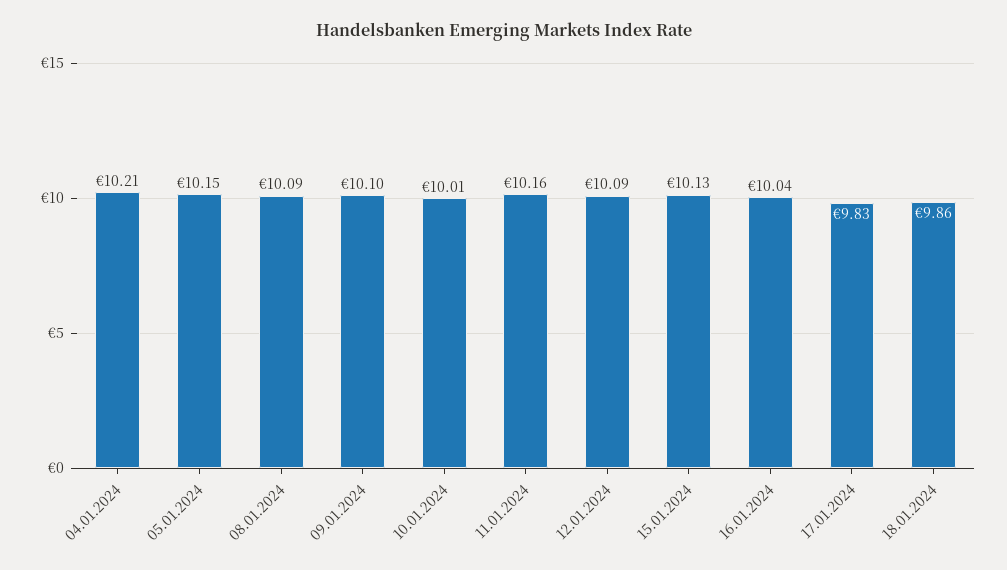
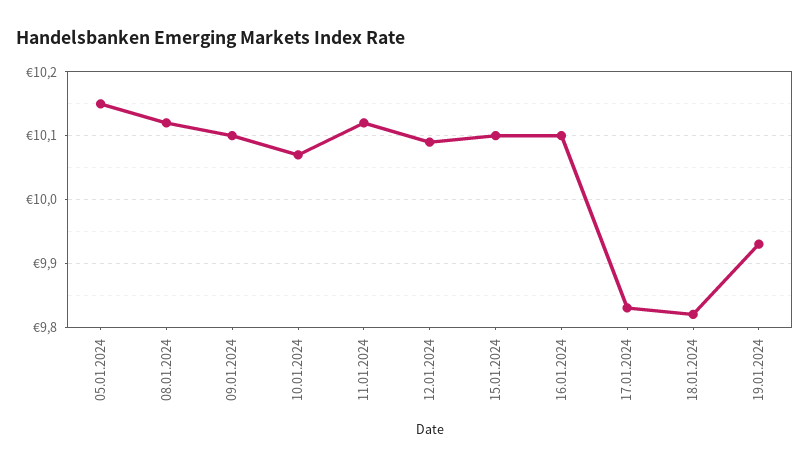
04.01.2024: 10.21 -> none
08.01.2024: 10.09 -> 10.12
10.01.2024: 10.01 -> 10.07
11.01.2024: 10.16 -> 10.12
15.01.2024: 10.13 -> 10.1
16.01.2024: 10.04 -> 10.1
18.01.2024: 9.86 -> 9.82
19.01.2024: none -> 9.93

